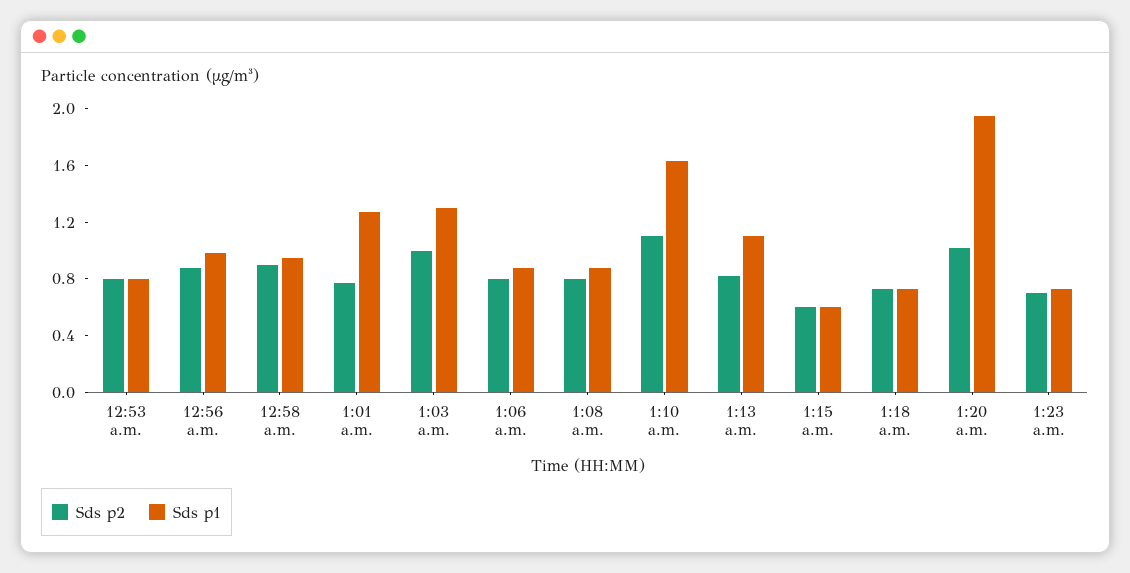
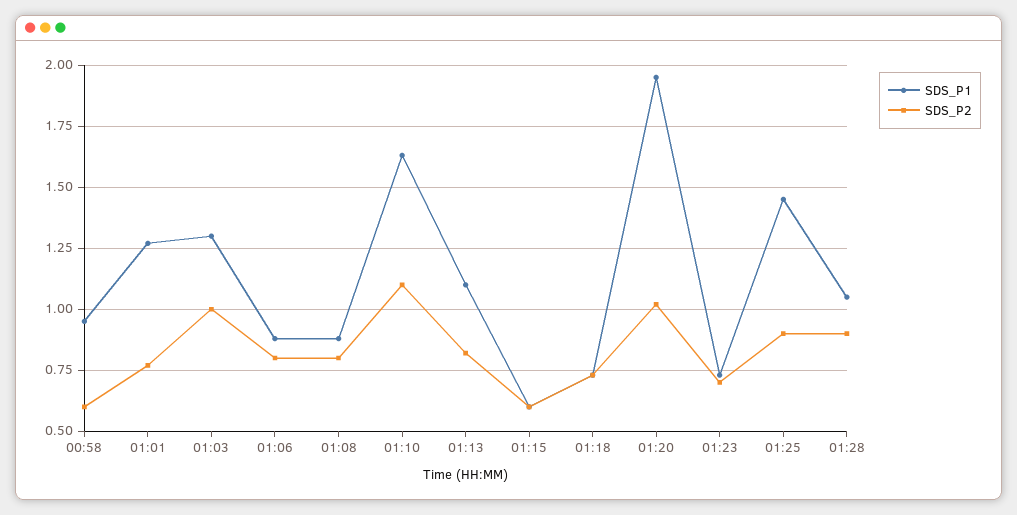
Sds p2, 12:53 a.m.: 0.8 -> none
Sds p1, 12:53 a.m.: 0.8 -> none
Sds p2, 12:56 a.m.: 0.9 -> none
Sds p1, 12:56 a.m.: 1 -> none
Sds p2, 12:58 a.m.: 0.9 -> 0.6
Sds p1, 01:25: none -> 1.45
Sds p2, 01:25: none -> 0.9
Sds p1, 01:28: none -> 1.05
Sds p2, 01:28: none -> 0.9

